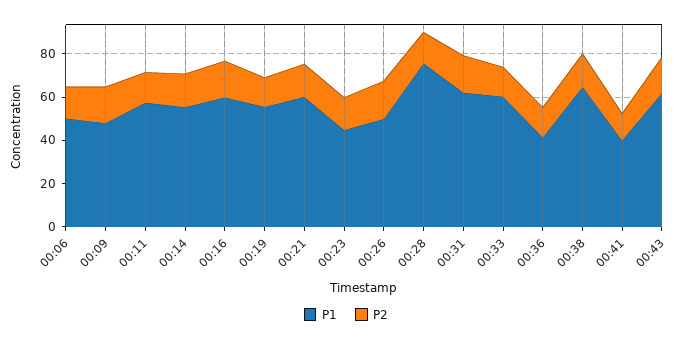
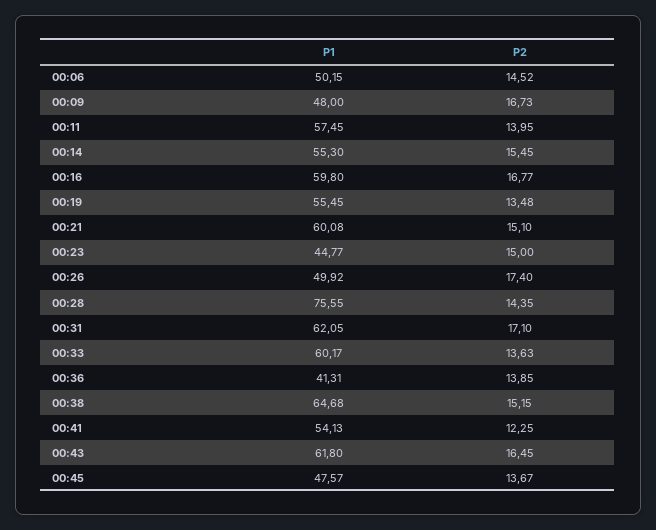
P1, 00:41: 40 -> 54.13
P1, 00:45: none -> 47.57
P2, 00:45: none -> 13.67

